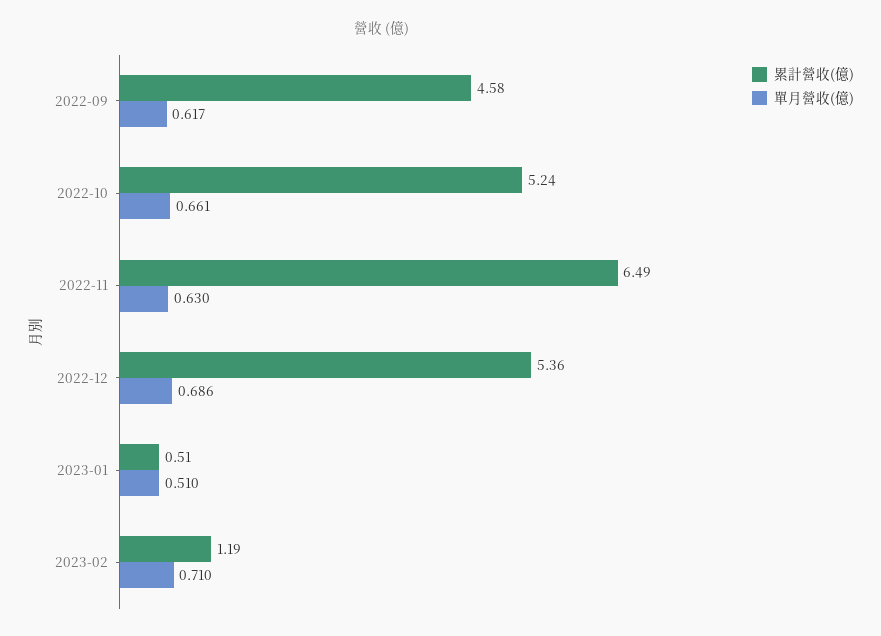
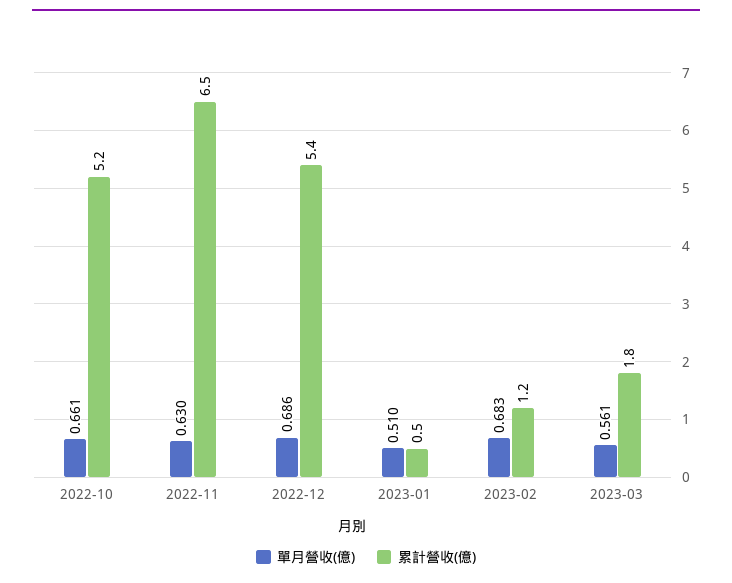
累計營收(億), 2022-09: 4.58 -> none
單月營收(億), 2022-09: 0.617 -> none
單月營收(億), 2023-02: 0.71 -> 0.683
單月營收(億), 2023-03: none -> 0.561
累計營收(億), 2023-03: none -> 1.8

